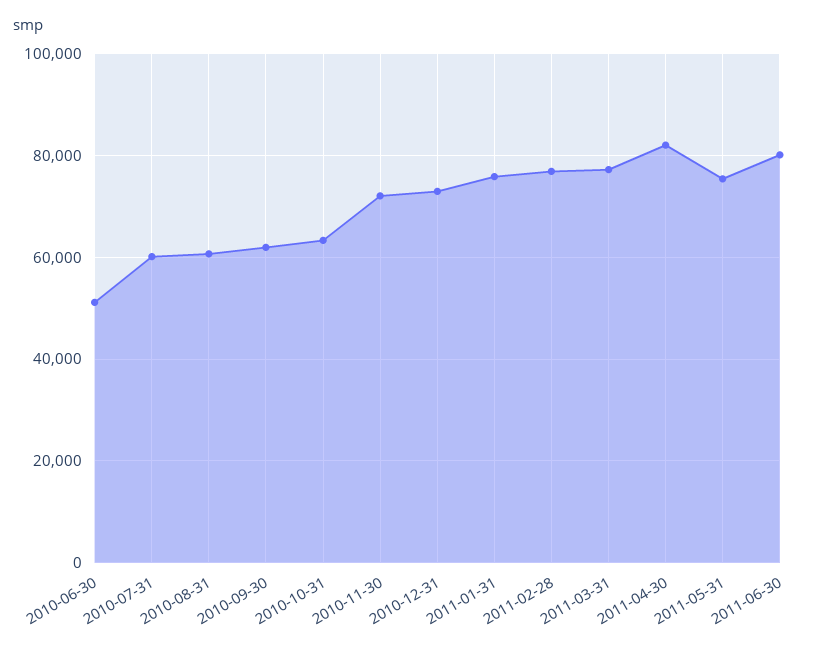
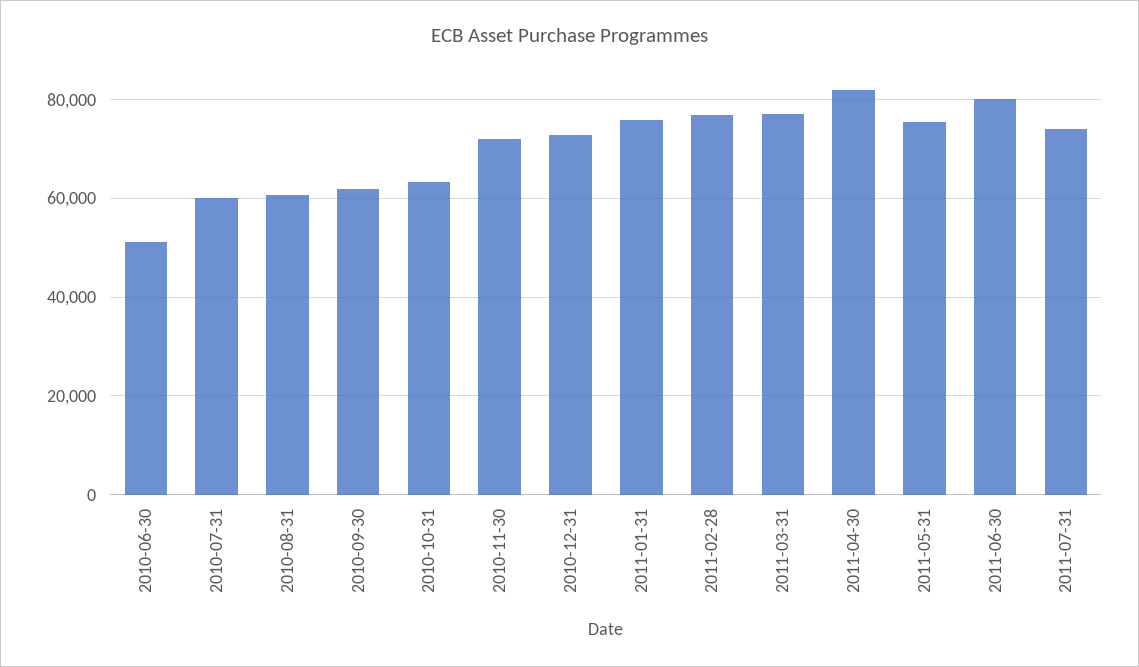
2011-07-31: none -> 74000

